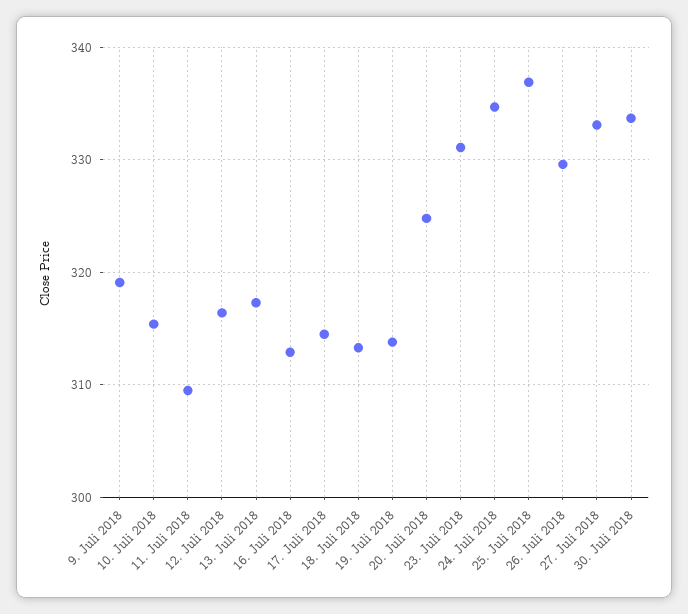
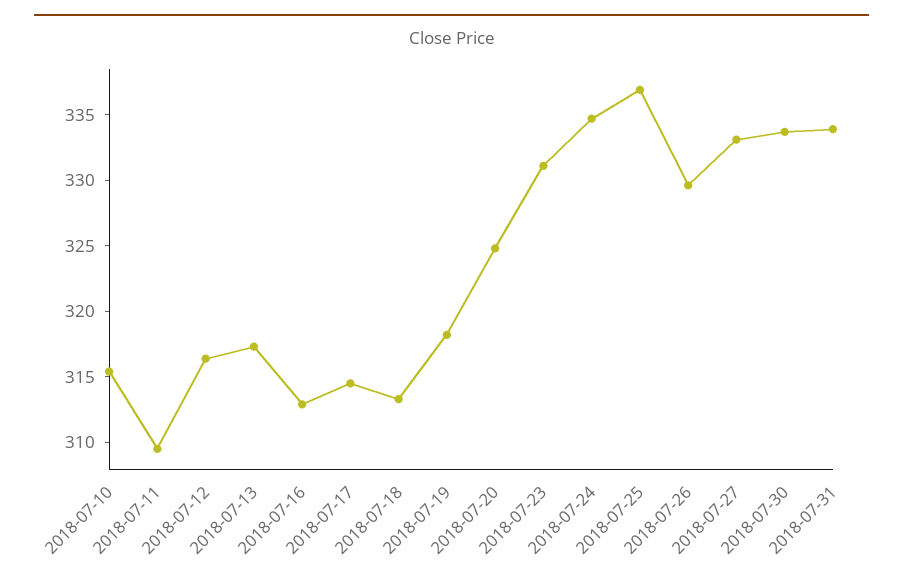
9. Juli 2018: 319 -> none
19. Juli 2018: 314 -> 318
2018-07-31: none -> 334

